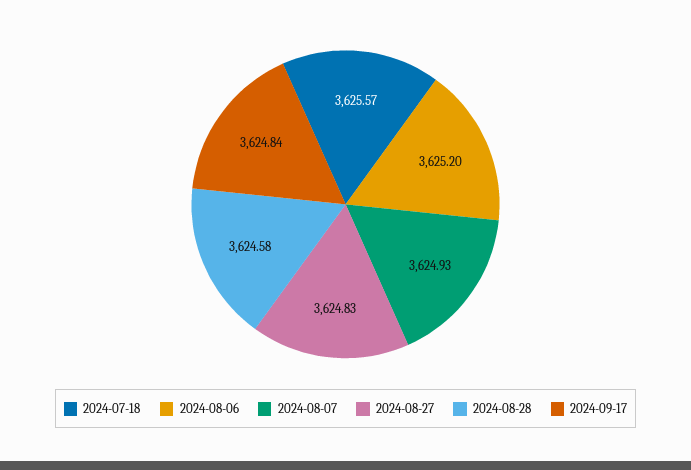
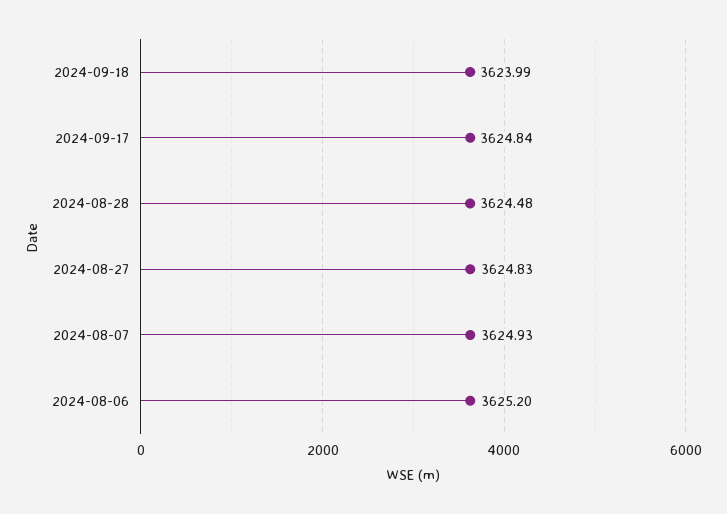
2024-07-18: 3625.57 -> none
2024-08-28: 3624.58 -> 3624.48
2024-09-18: none -> 3623.99

